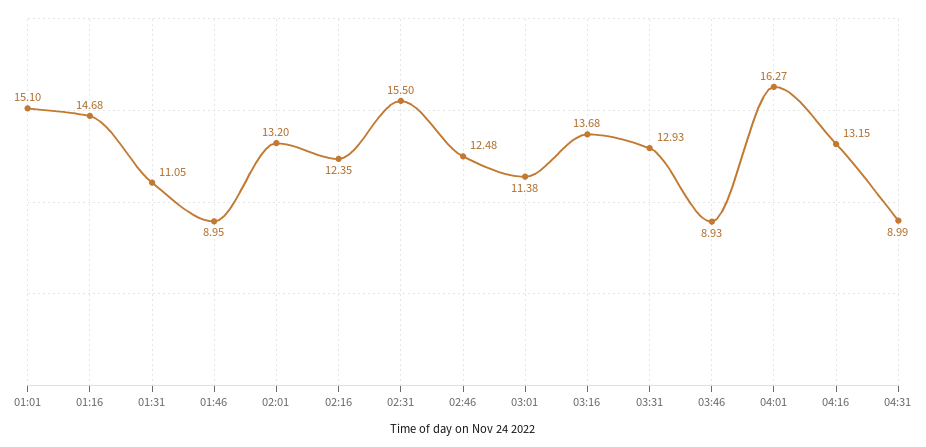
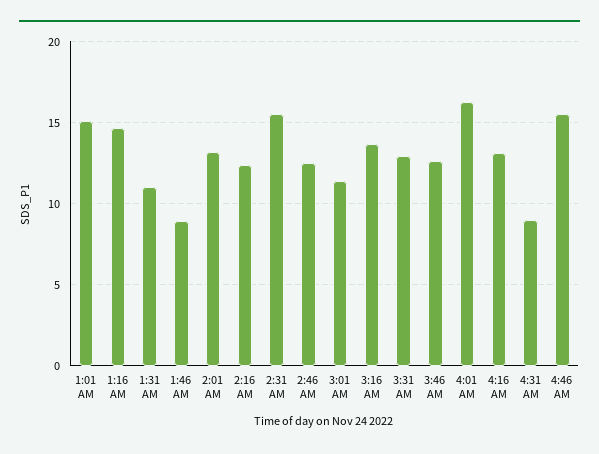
03:46: 8.93 -> 12.5
4:46 AM: none -> 15.5

